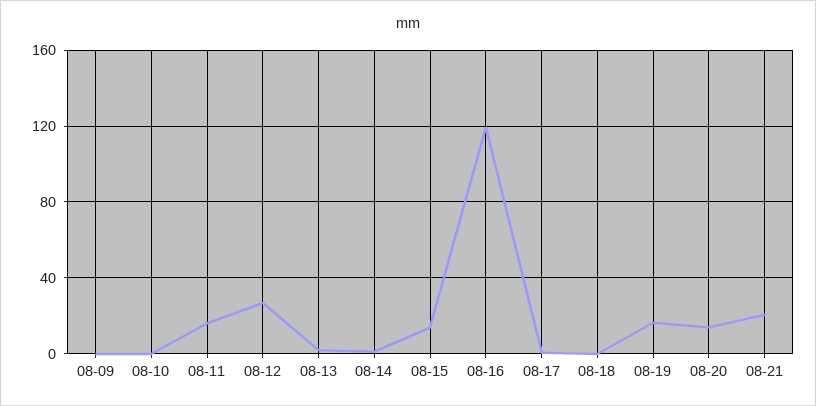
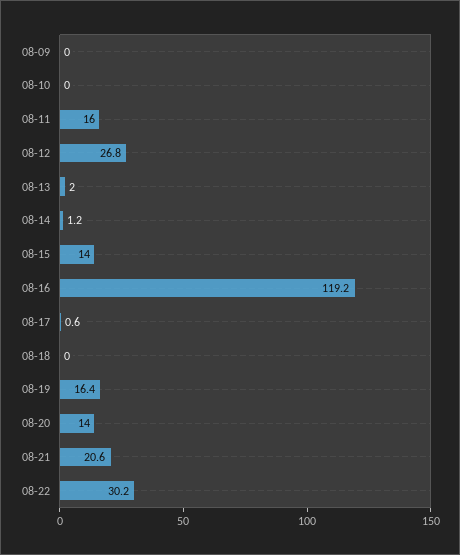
08-22: none -> 30.2

